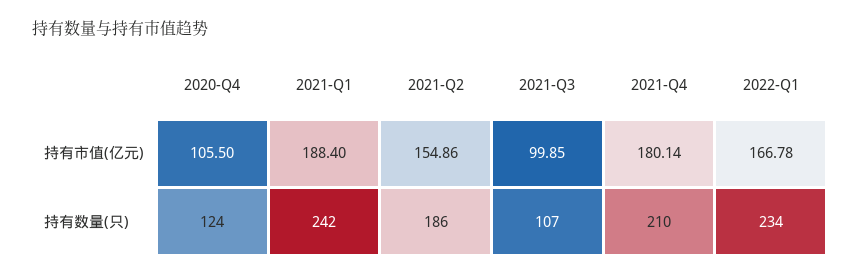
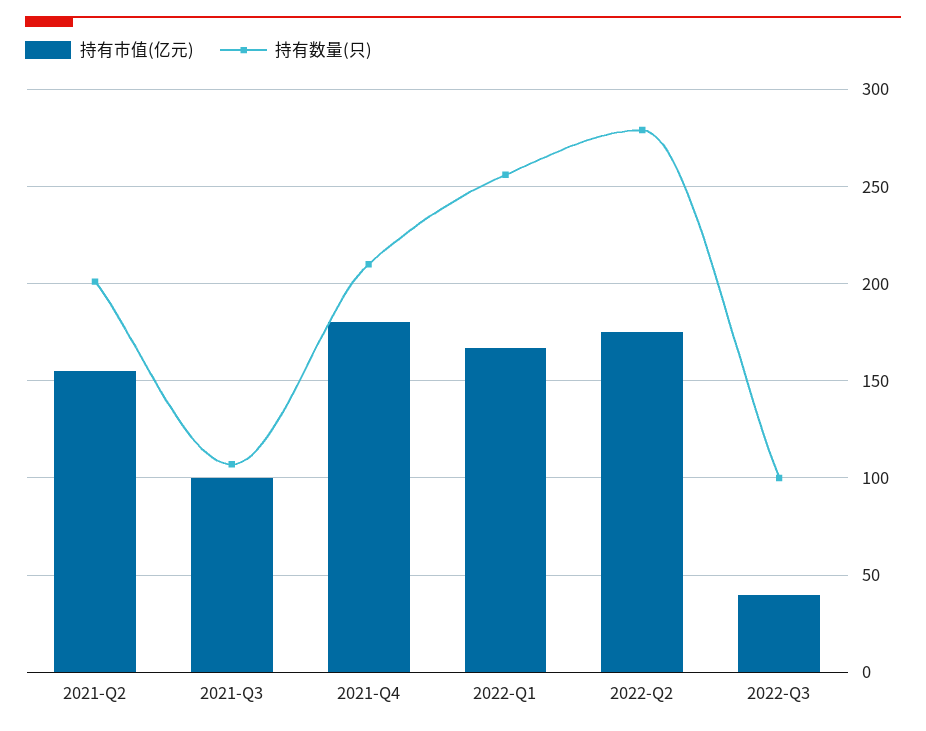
持有市值(亿元), 2020-Q4: 105.5 -> none
持有市值(亿元), 2021-Q1: 188.4 -> none
持有数量(只), 2020-Q4: 124 -> none
持有数量(只), 2021-Q1: 242 -> none
持有数量(只), 2021-Q2: 186 -> 200
持有数量(只), 2022-Q1: 234 -> 255
持有市值(亿元), 2022-Q2: none -> 175
持有数量(只), 2022-Q2: none -> 280
持有市值(亿元), 2022-Q3: none -> 40
持有数量(只), 2022-Q3: none -> 100

